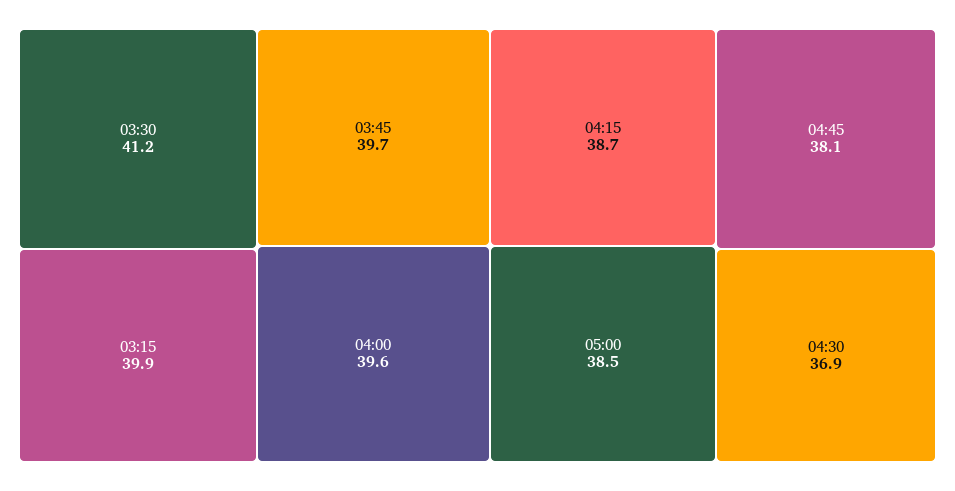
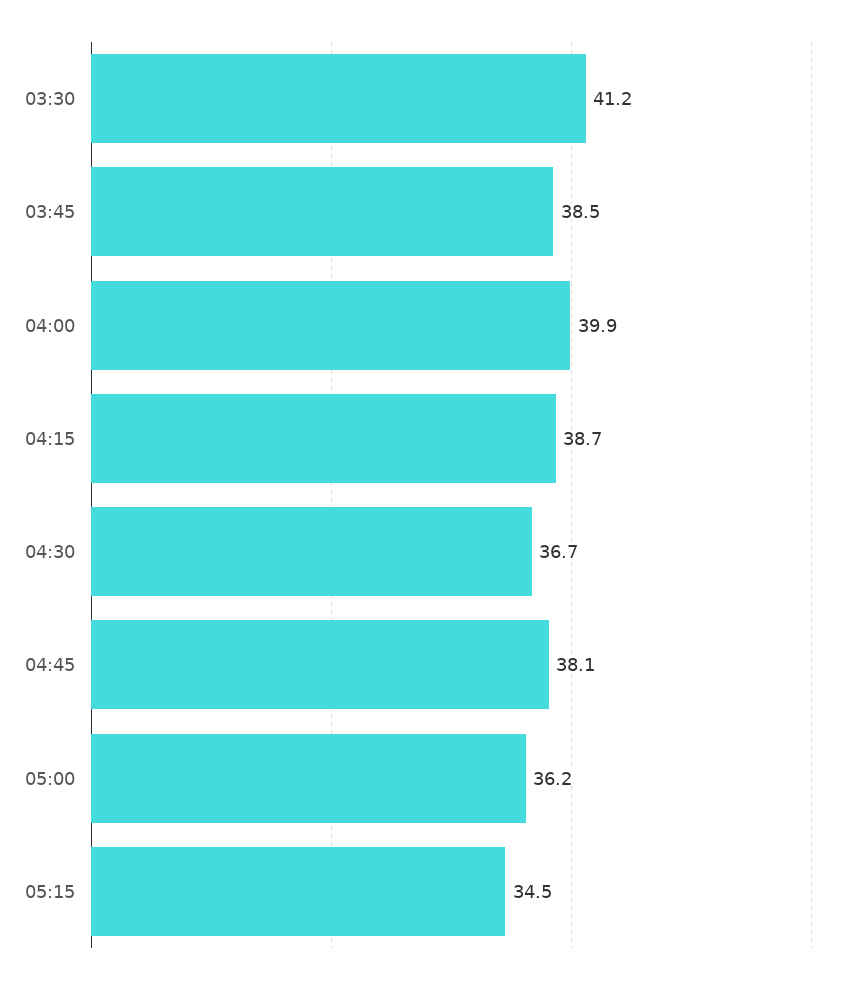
03:15: 39.9 -> none
03:45: 39.7 -> 38.5
04:00: 39.6 -> 39.9
05:00: 38.5 -> 36.2
04:30: 36.9 -> 36.7
05:15: none -> 34.5

